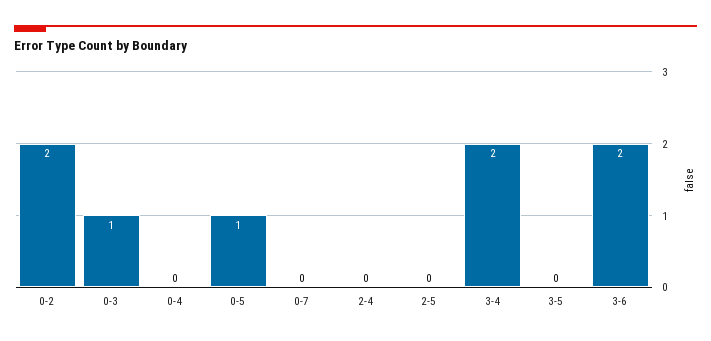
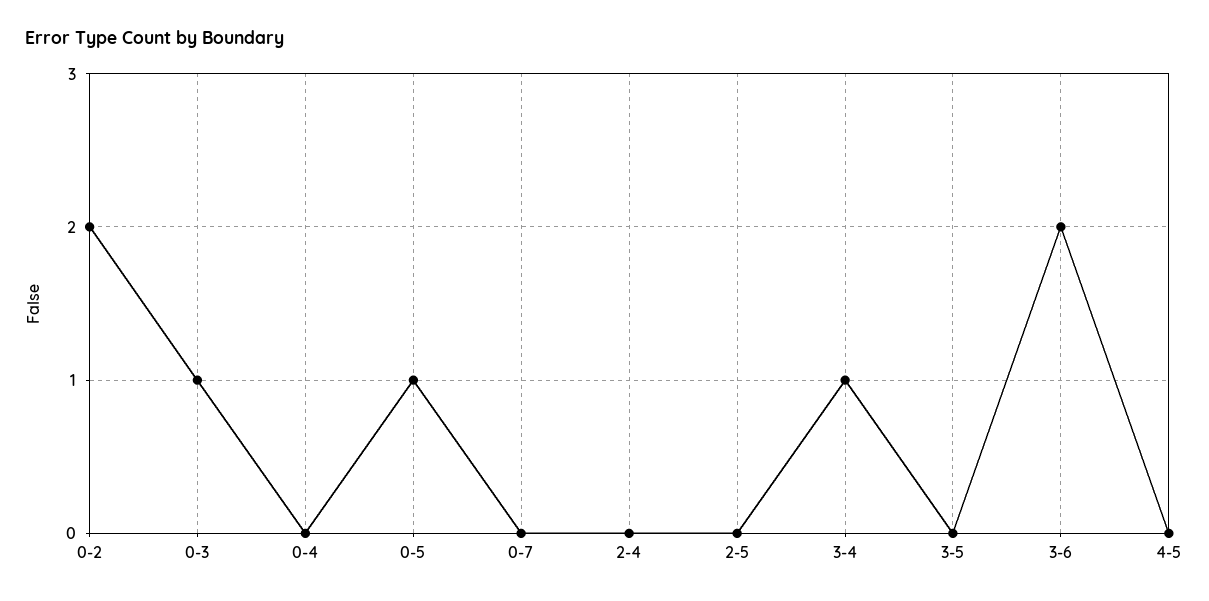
3-4: 2 -> 1
4-5: none -> 0

